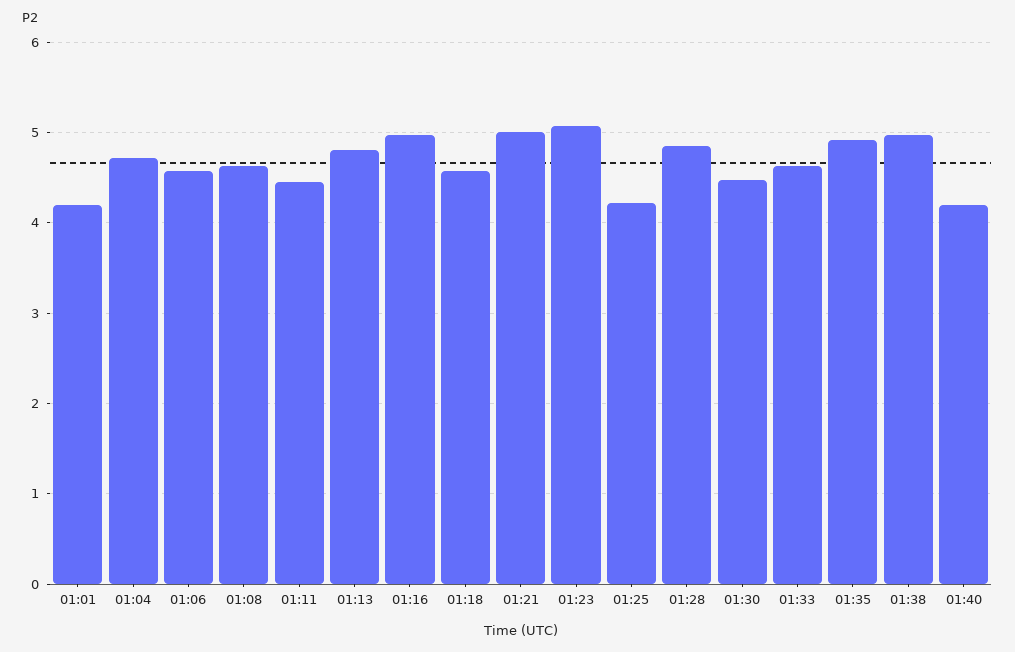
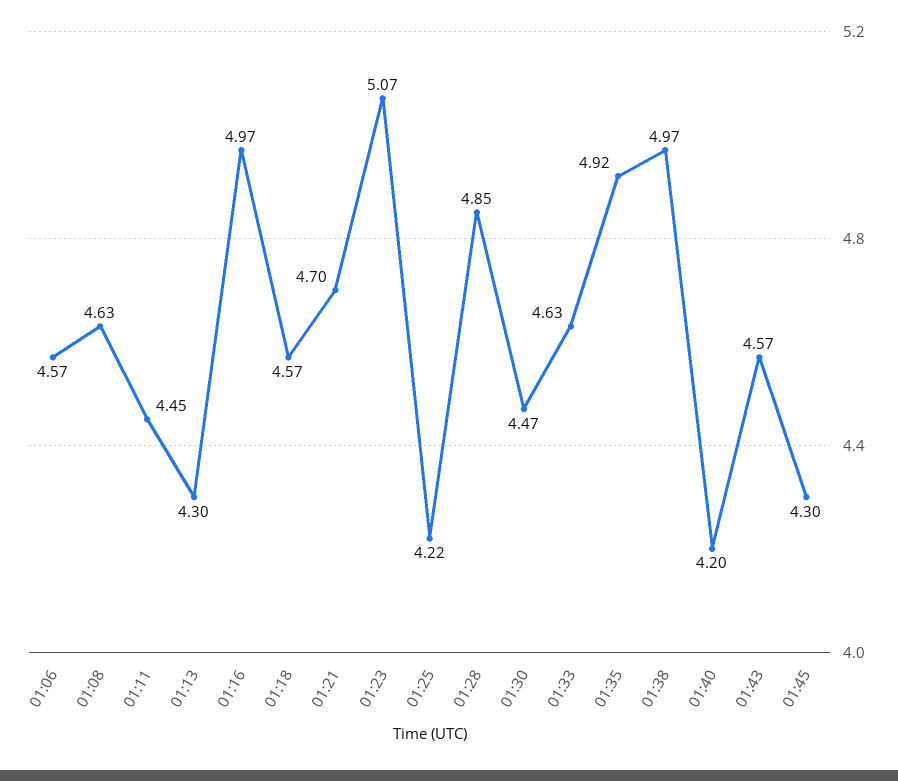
01:01: 4.2 -> none
01:04: 4.7 -> none
01:13: 4.8 -> 4.3
01:21: 5 -> 4.7
01:43: none -> 4.57
01:45: none -> 4.3

